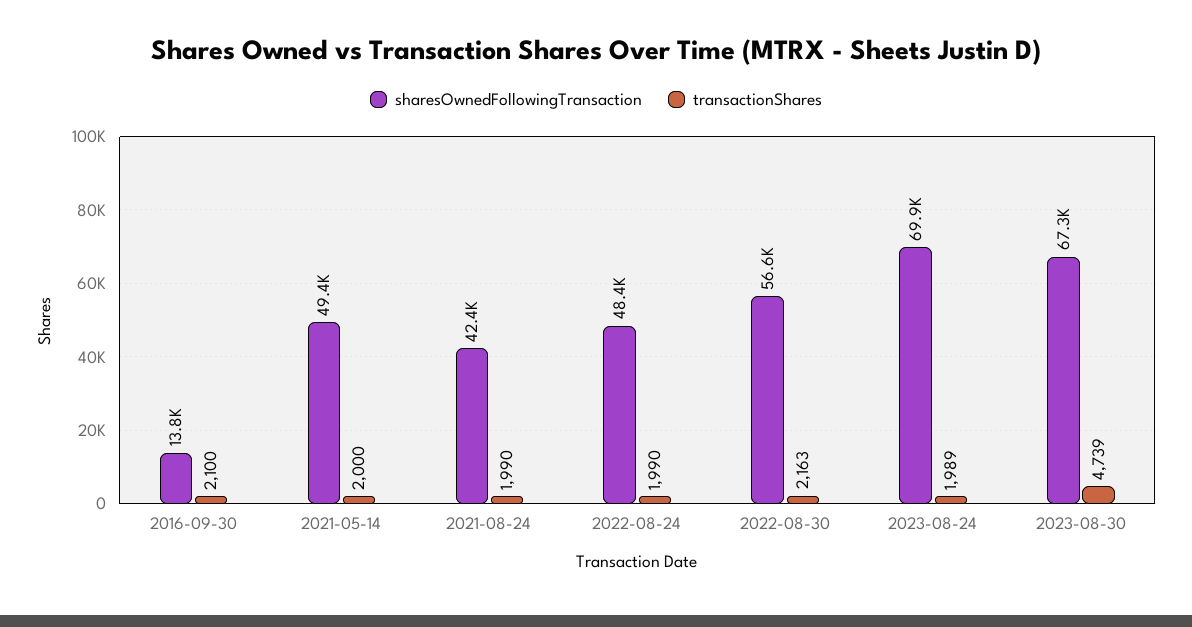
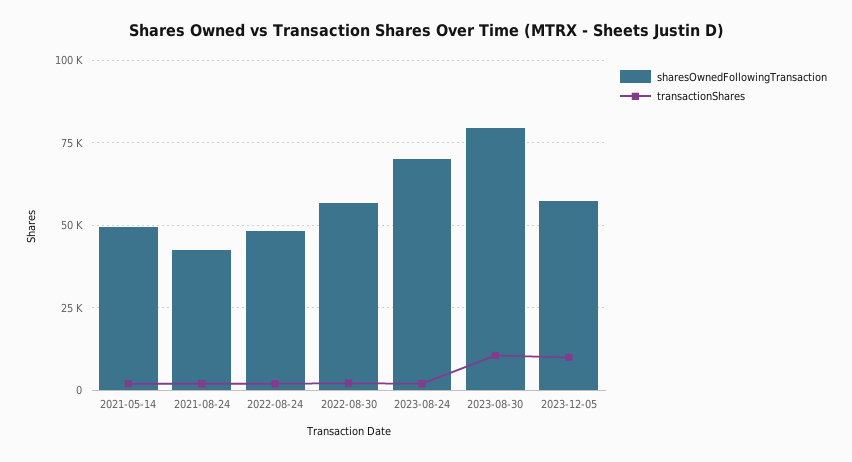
sharesOwnedFollowingTransaction, 2016-09-30: 13800 -> none
transactionShares, 2016-09-30: 2100 -> none
sharesOwnedFollowingTransaction, 2023-08-30: 67300 -> 80000
transactionShares, 2023-08-30: 4739 -> 10000
sharesOwnedFollowingTransaction, 2023-12-05: none -> 57500
transactionShares, 2023-12-05: none -> 10000

